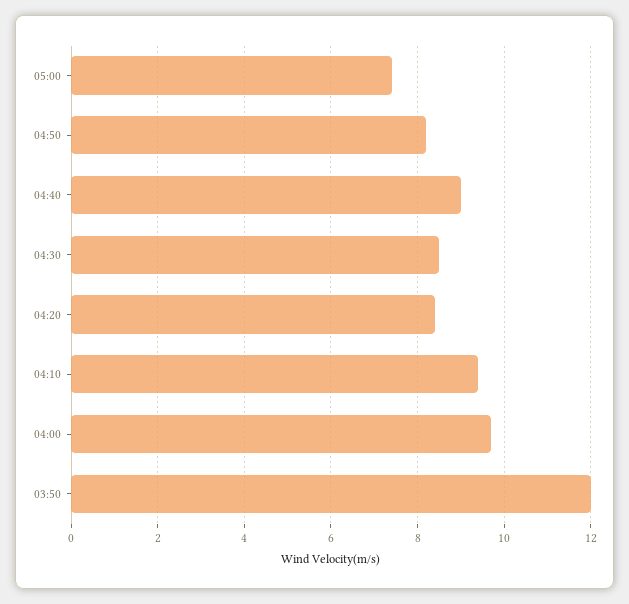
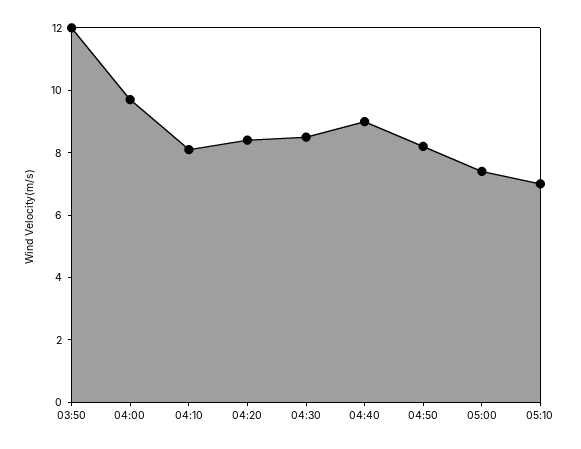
04:10: 9.5 -> 8
05:10: none -> 7

